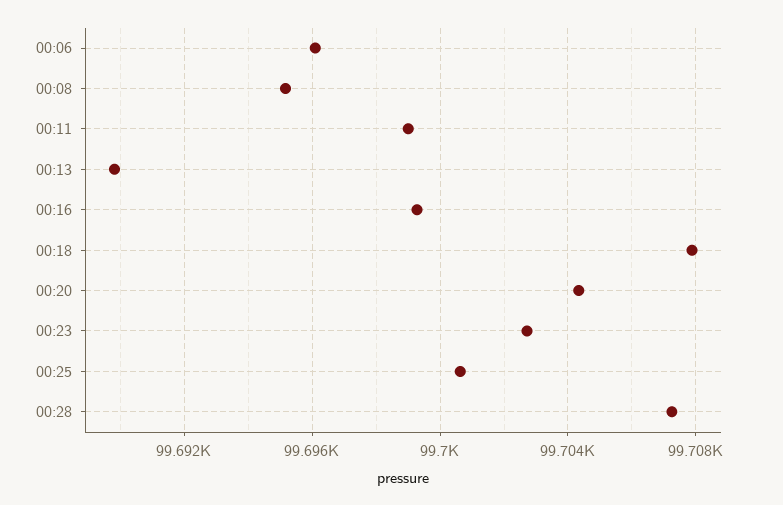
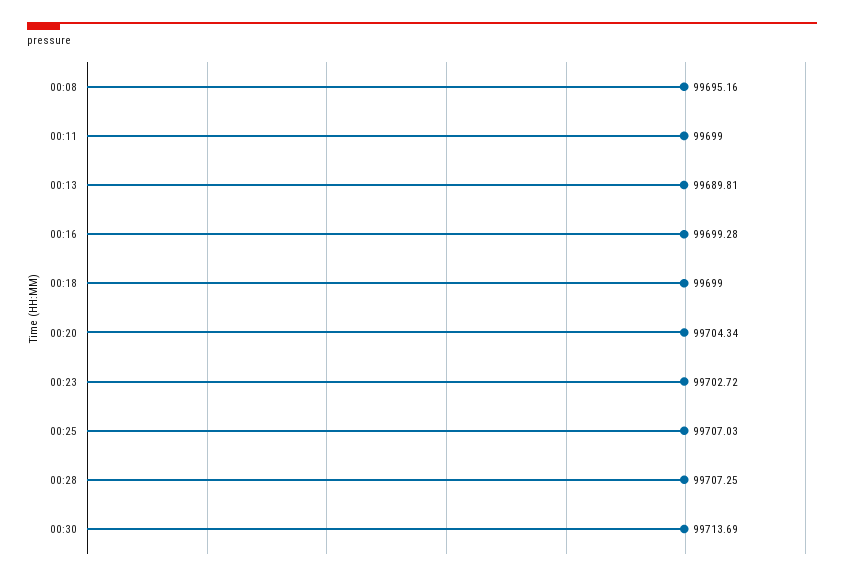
00:06: 99696 -> none
00:18: 99708 -> 99699
00:25: 99700.5 -> 99707.03
00:30: none -> 99713.69

